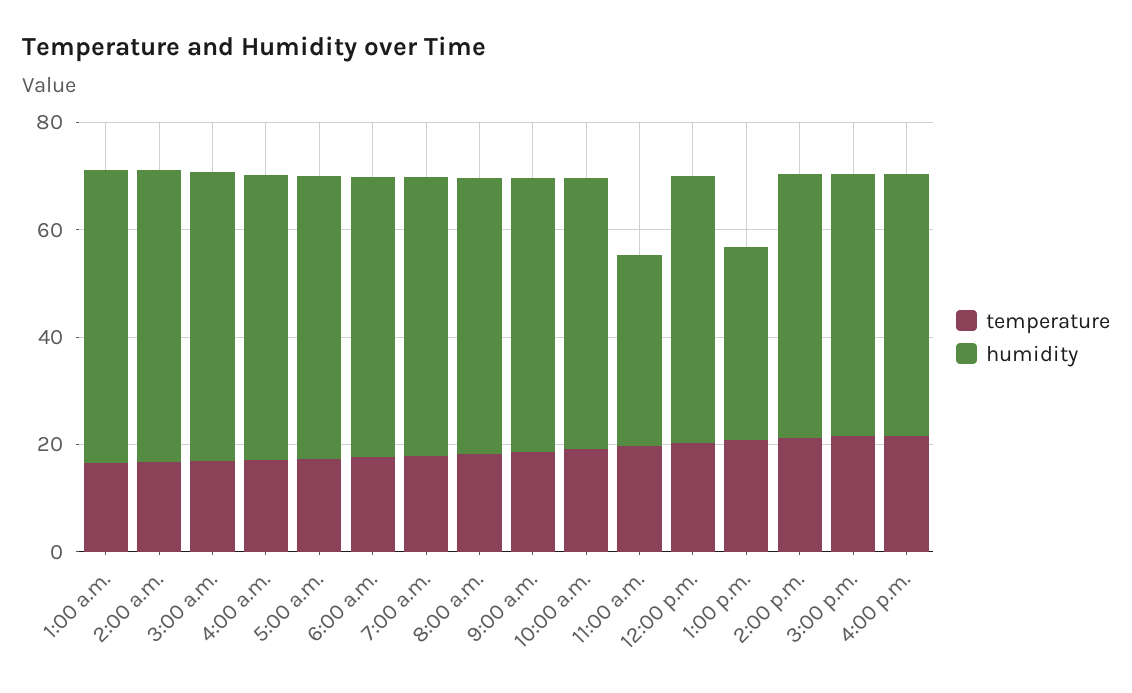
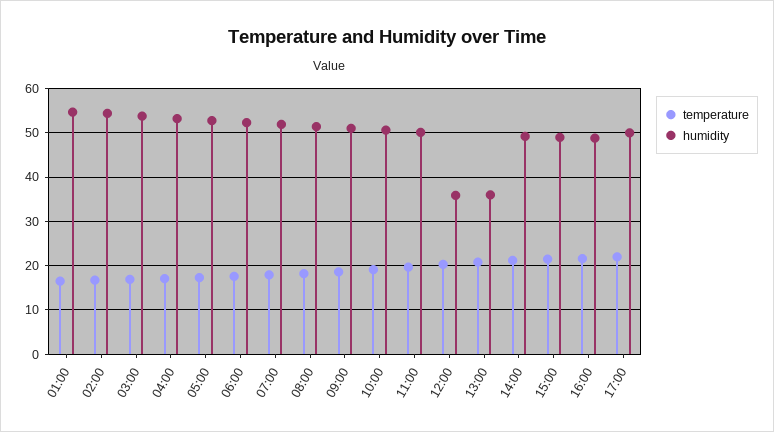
humidity, 11:00 a.m.: 35 -> 50
humidity, 12:00 p.m.: 50 -> 36
temperature, 17:00: none -> 22
humidity, 17:00: none -> 50

